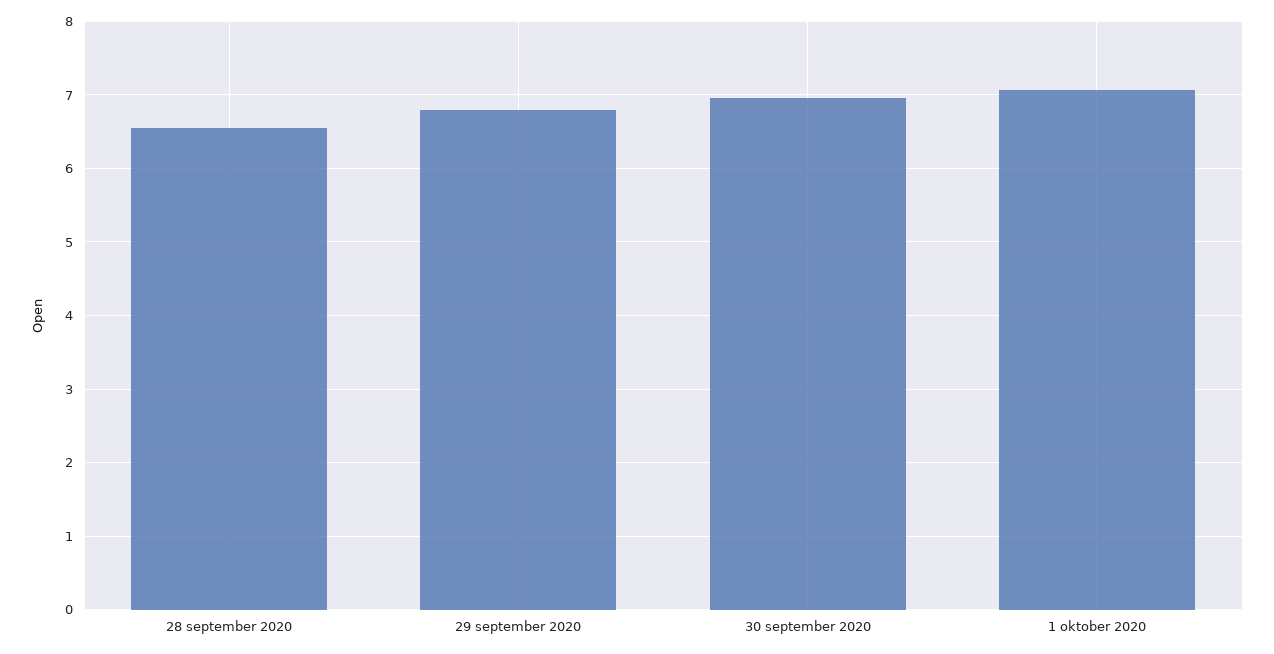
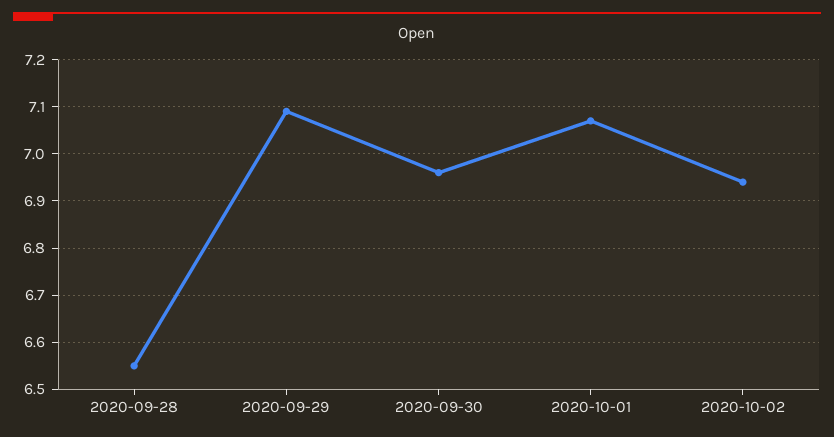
29 september 2020: 6.8 -> 7.1
2020-10-02: none -> 6.95

